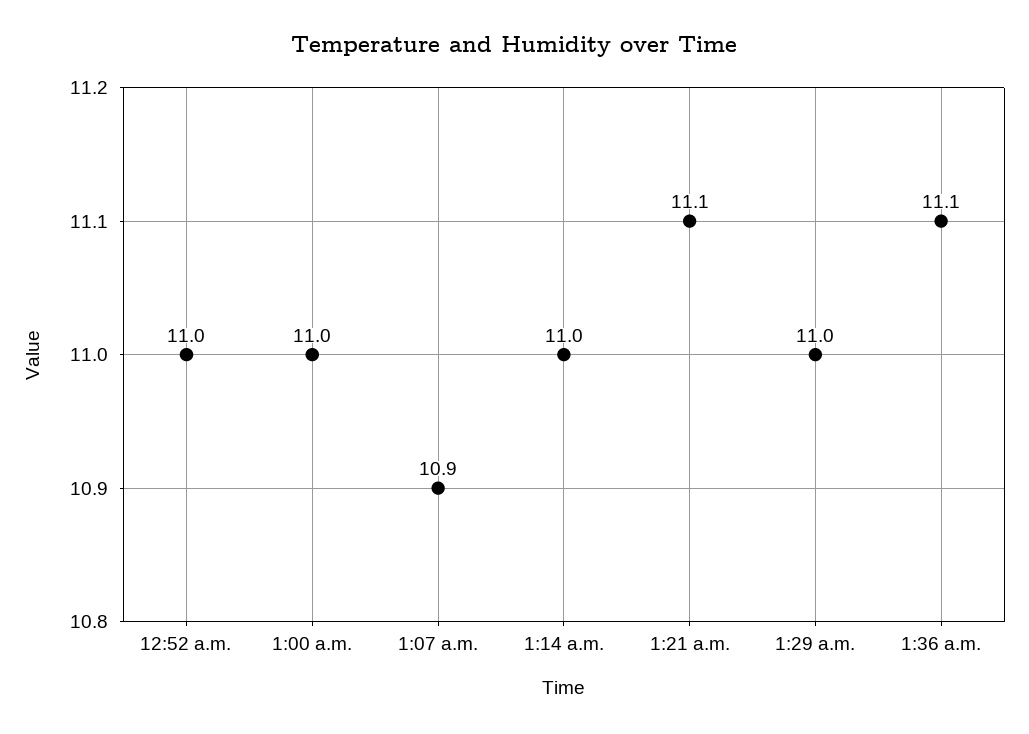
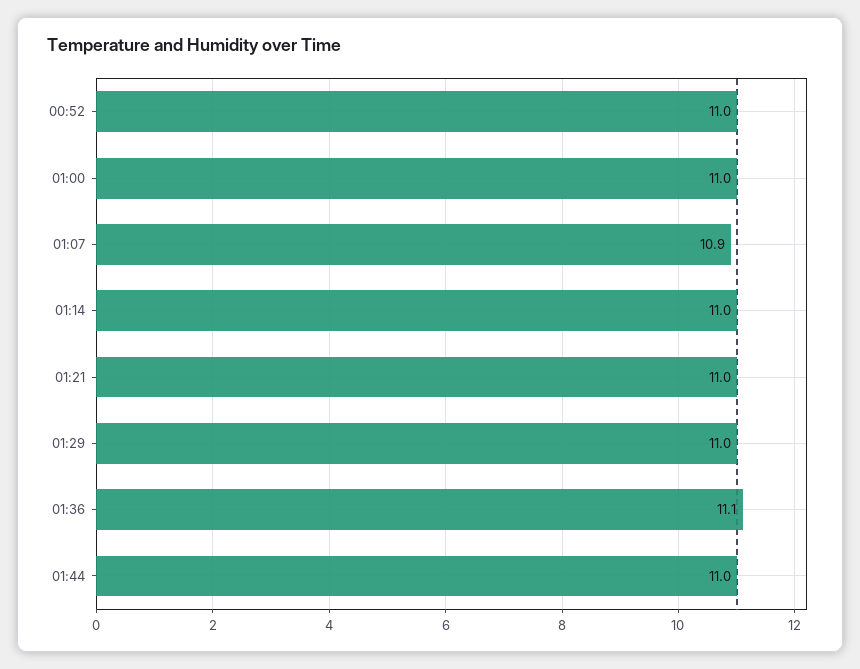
1:21 a.m.: 11.1 -> 11
01:44: none -> 11

